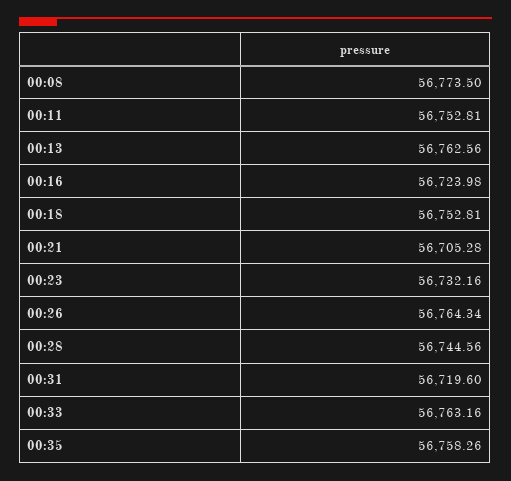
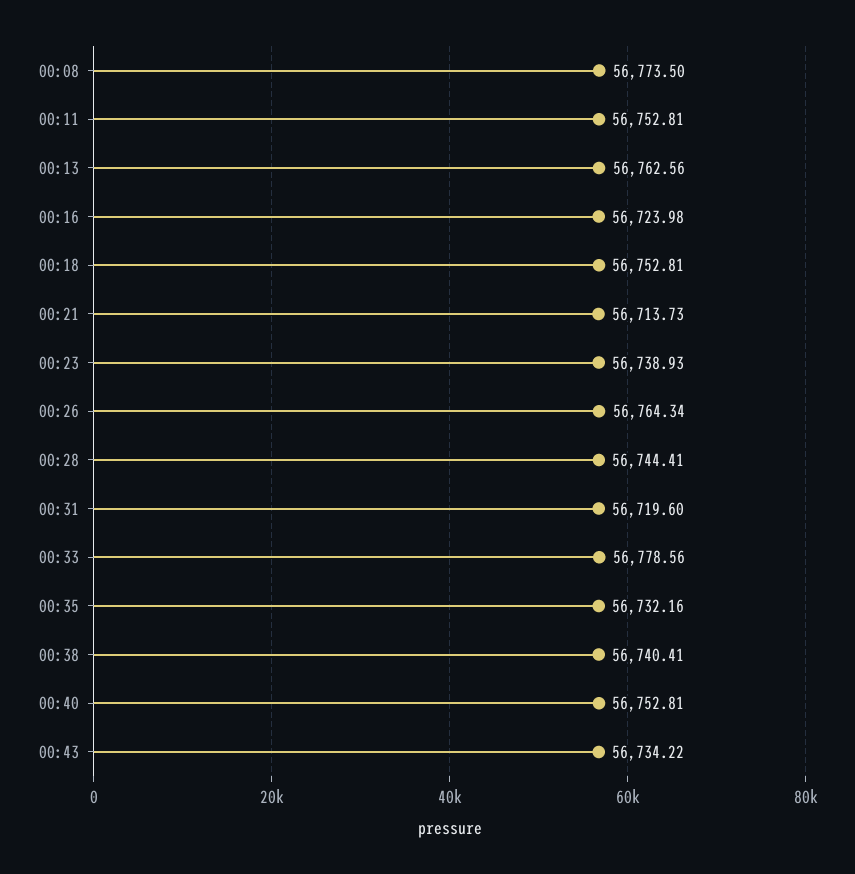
00:21: 56705.28 -> 56713.73
00:23: 56732.16 -> 56738.93
00:28: 56744.56 -> 56744.41
00:33: 56763.16 -> 56778.56
00:35: 56758.26 -> 56732.16
00:38: none -> 56740.41
00:40: none -> 56752.81
00:43: none -> 56734.22

